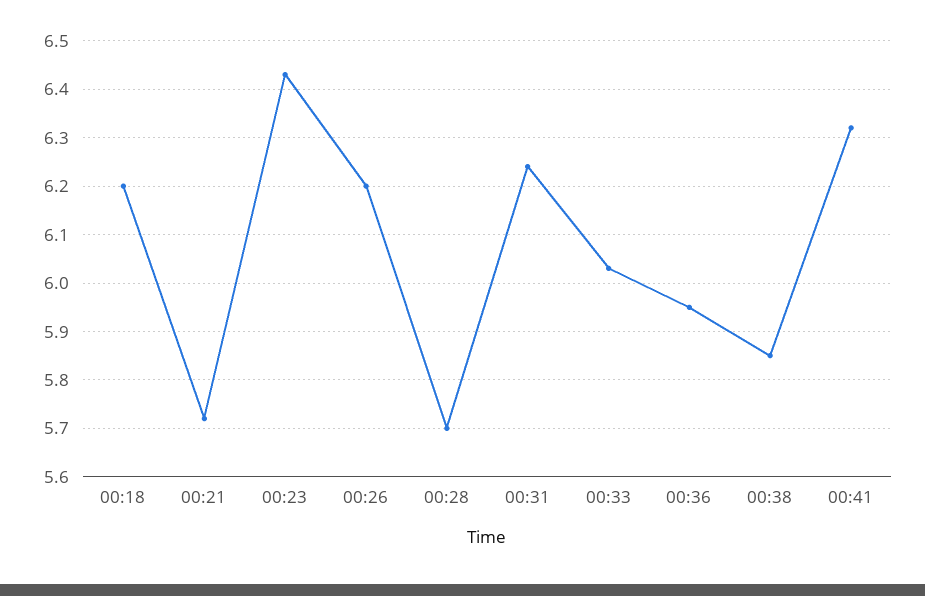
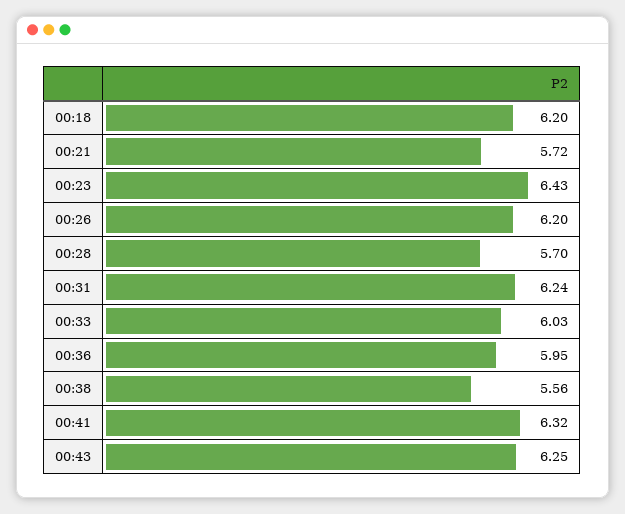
00:38: 5.85 -> 5.56
00:43: none -> 6.25

